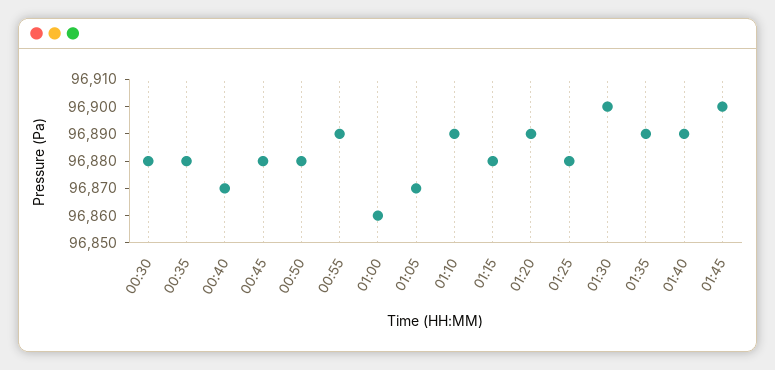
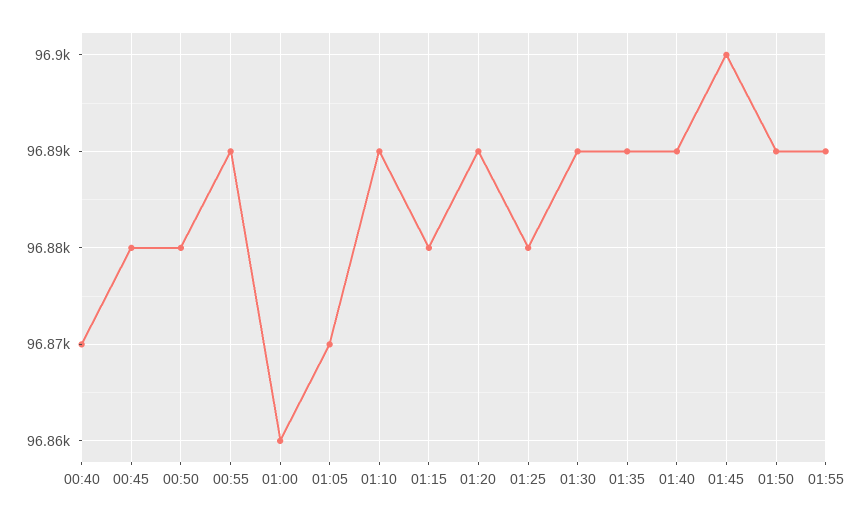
00:30: 96880 -> none
00:35: 96880 -> none
01:30: 96900 -> 96890
01:50: none -> 96890
01:55: none -> 96890

